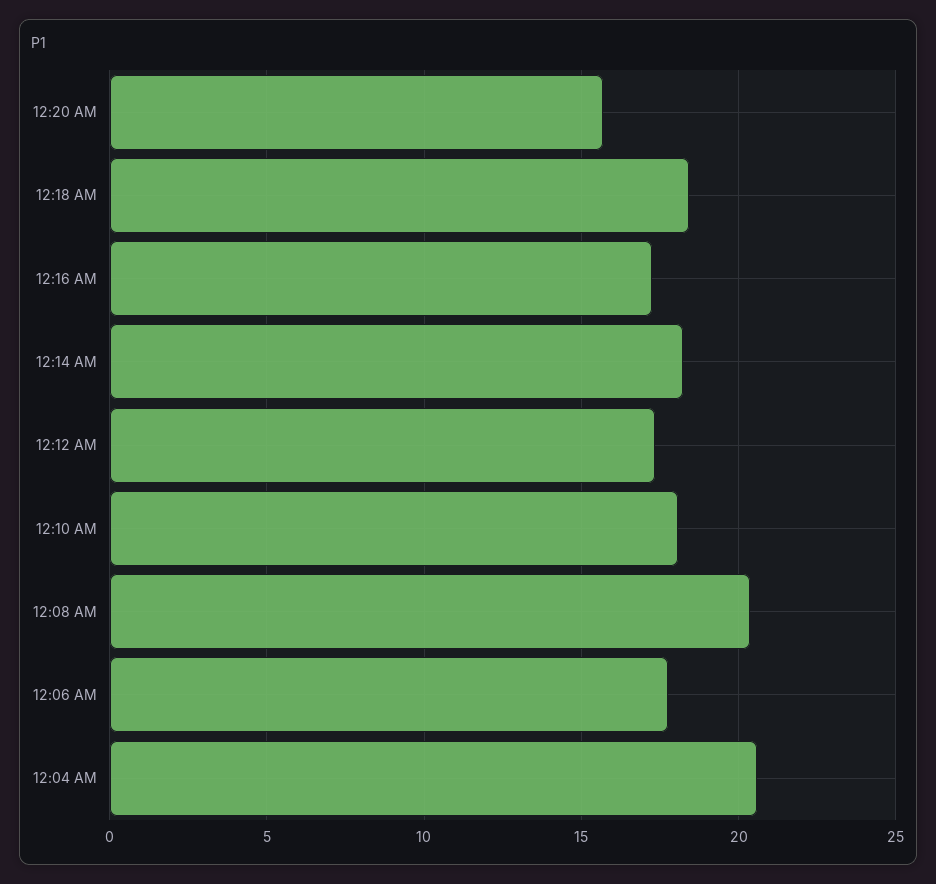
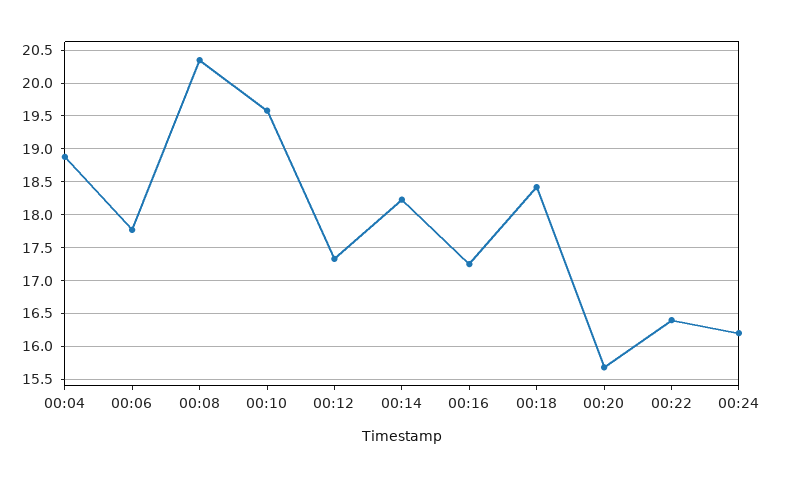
12:10 AM: 18 -> 19.6
12:04 AM: 20.5 -> 18.9
00:22: none -> 16.4
00:24: none -> 16.2

